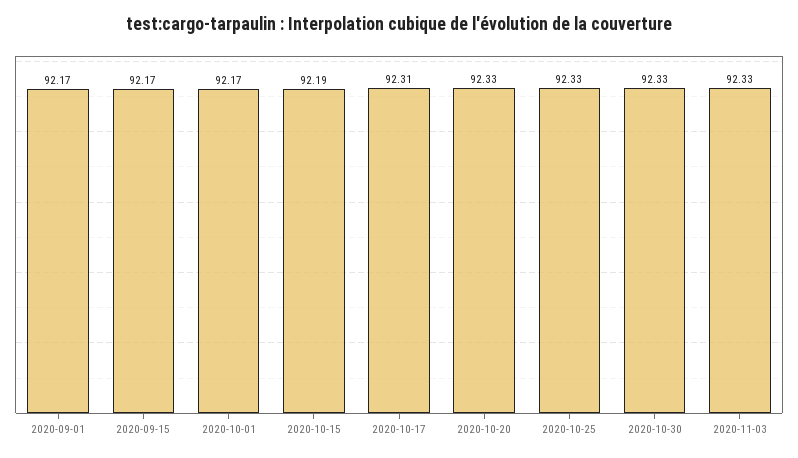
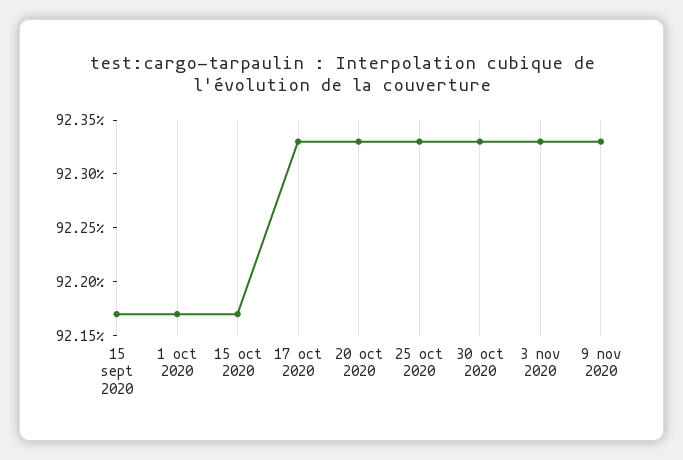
2020-09-01: 92.17 -> none
2020-10-15: 92.19 -> 92.17
2020-10-17: 92.31 -> 92.33
9 nov 2020: none -> 92.33

